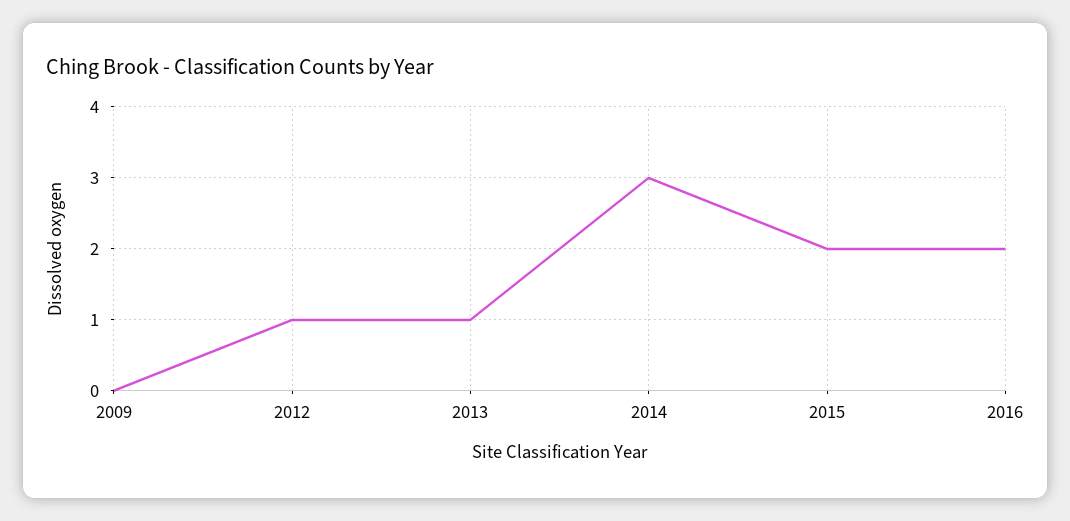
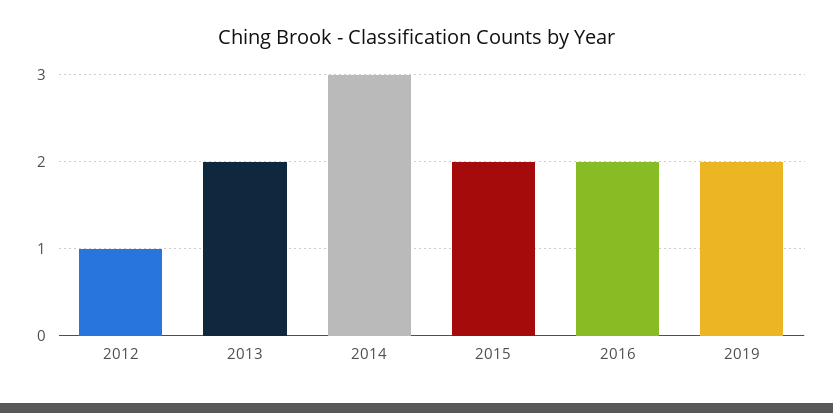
2009: 0 -> none
2013: 1 -> 2
2019: none -> 2

